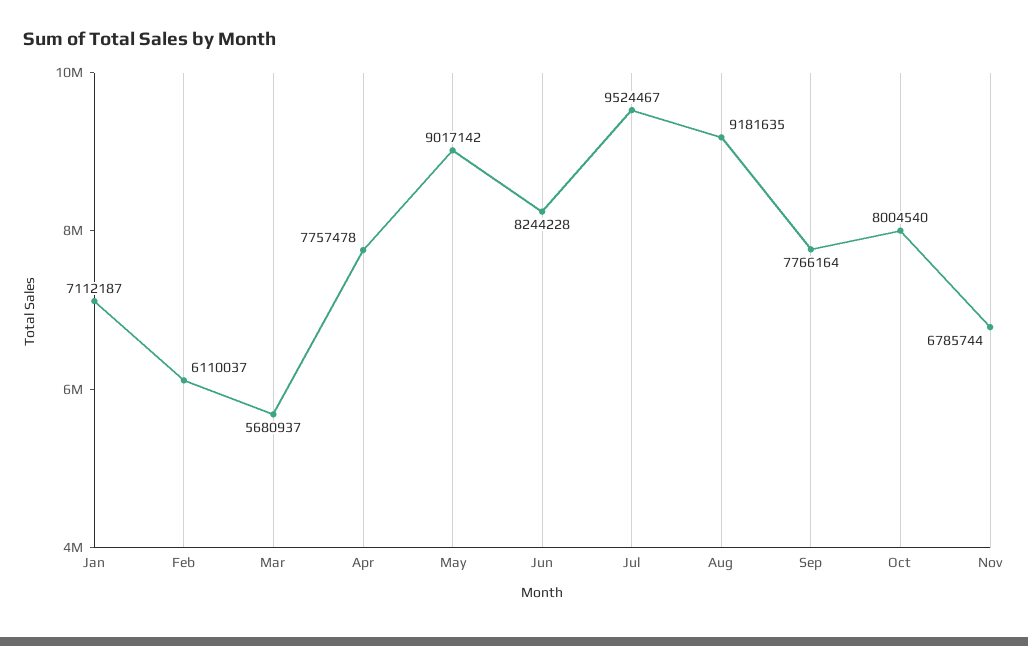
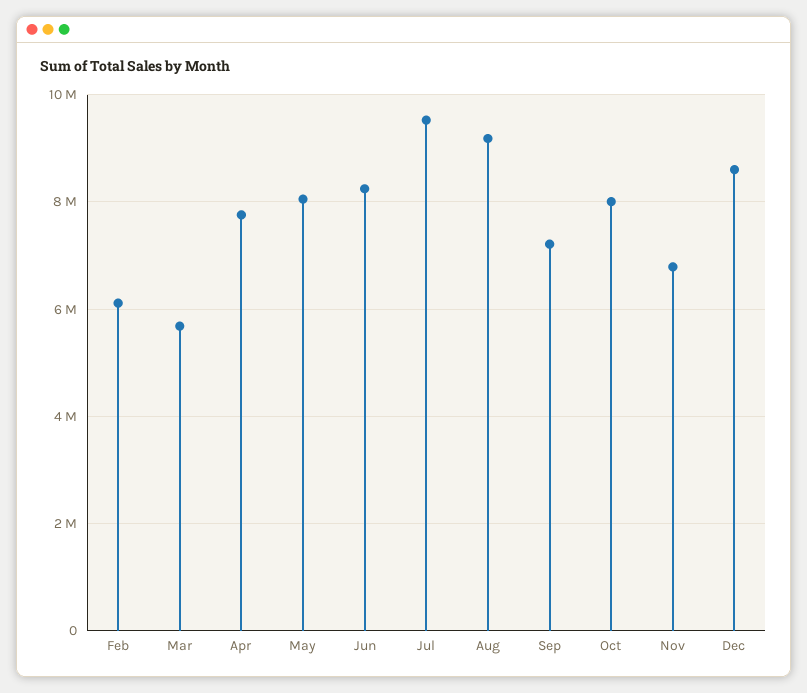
Jan: 7112187 -> none
May: 9017142 -> 8000000
Sep: 7766164 -> 7200000
Dec: none -> 8600000

